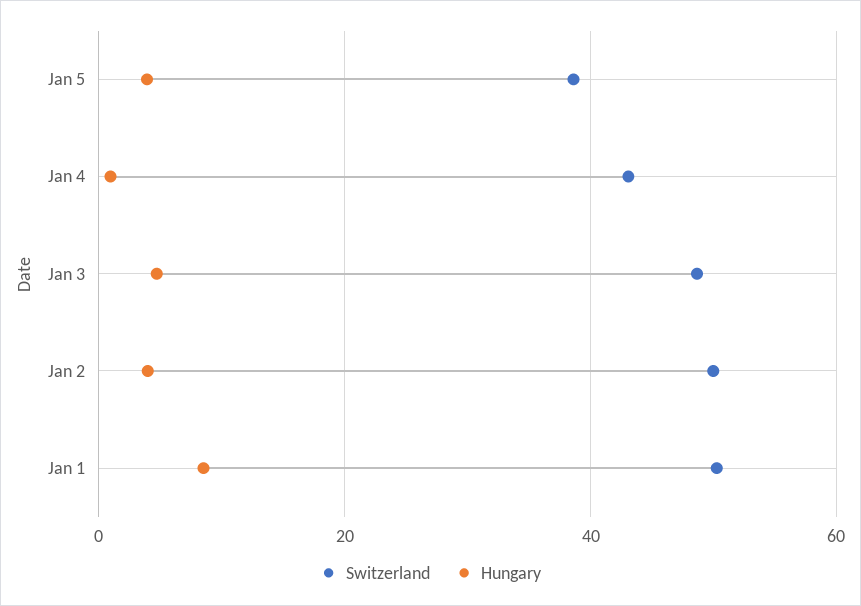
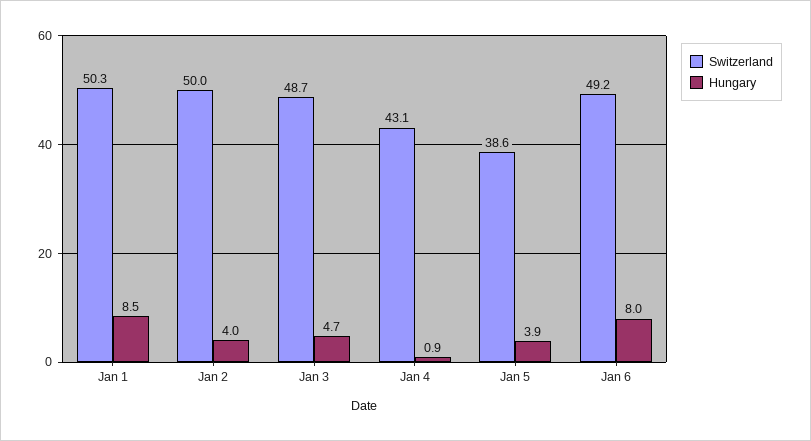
Switzerland, Jan 6: none -> 49.2
Hungary, Jan 6: none -> 8

